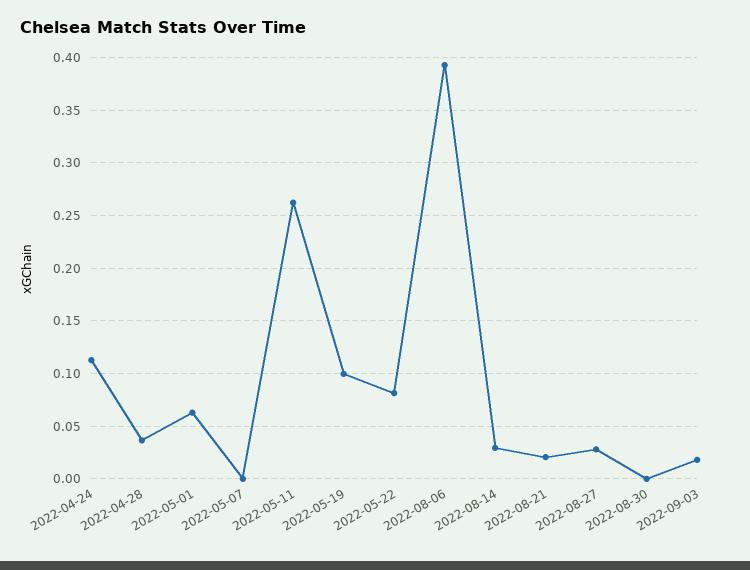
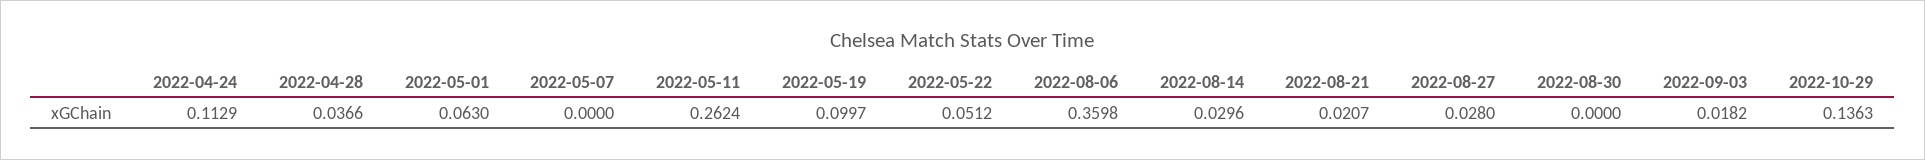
2022-05-22: 0.08 -> 0.0512
2022-08-06: 0.39 -> 0.3598
2022-10-29: none -> 0.1363

